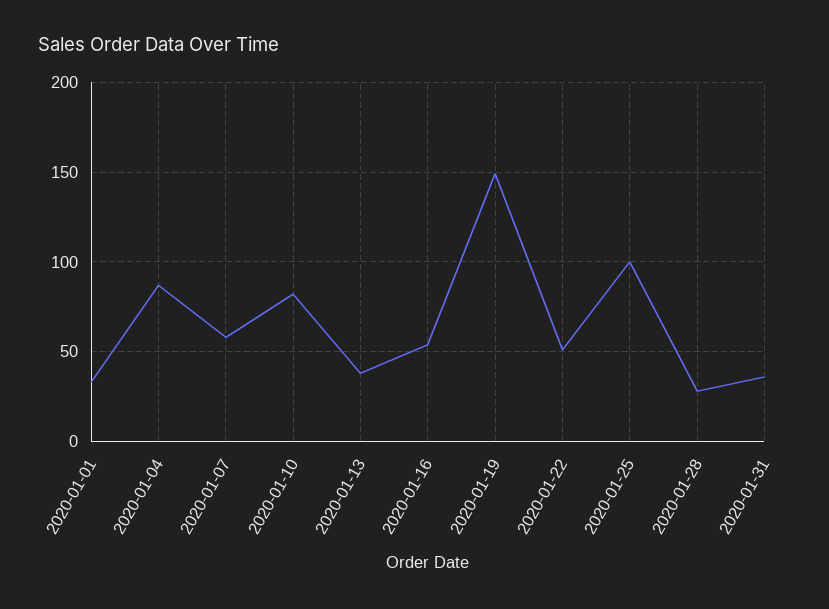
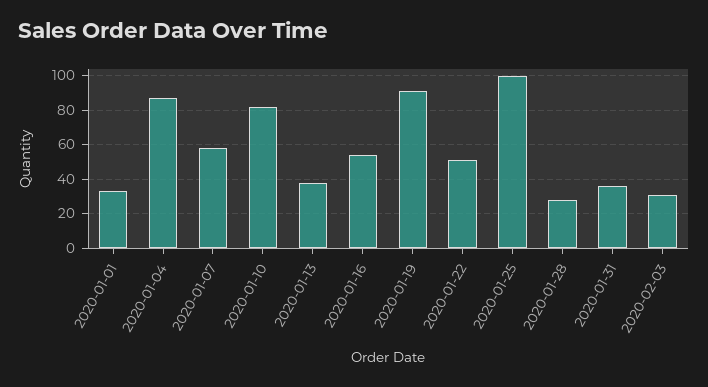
2020-01-19: 150 -> 90
2020-02-03: none -> 30

